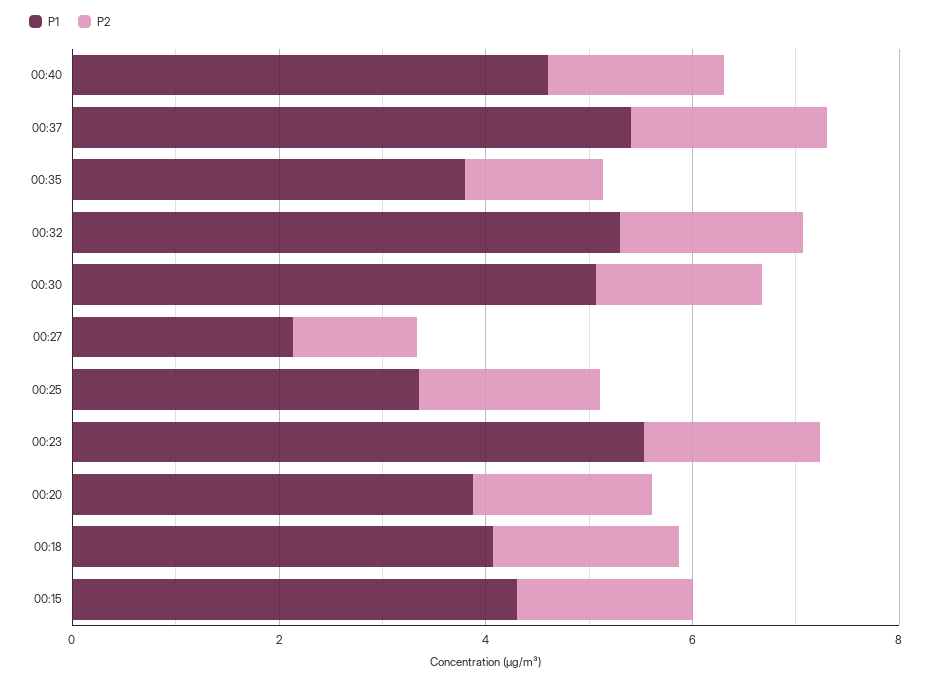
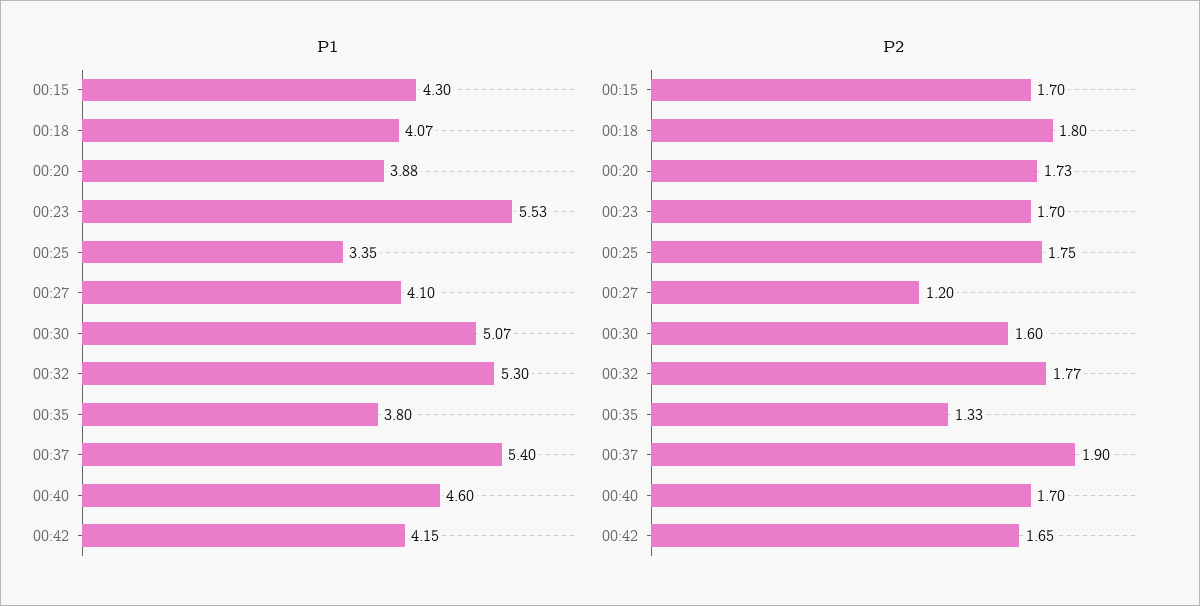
P1, 00:27: 2 -> 4.1
P1, 00:42: none -> 4.15
P2, 00:42: none -> 1.65

